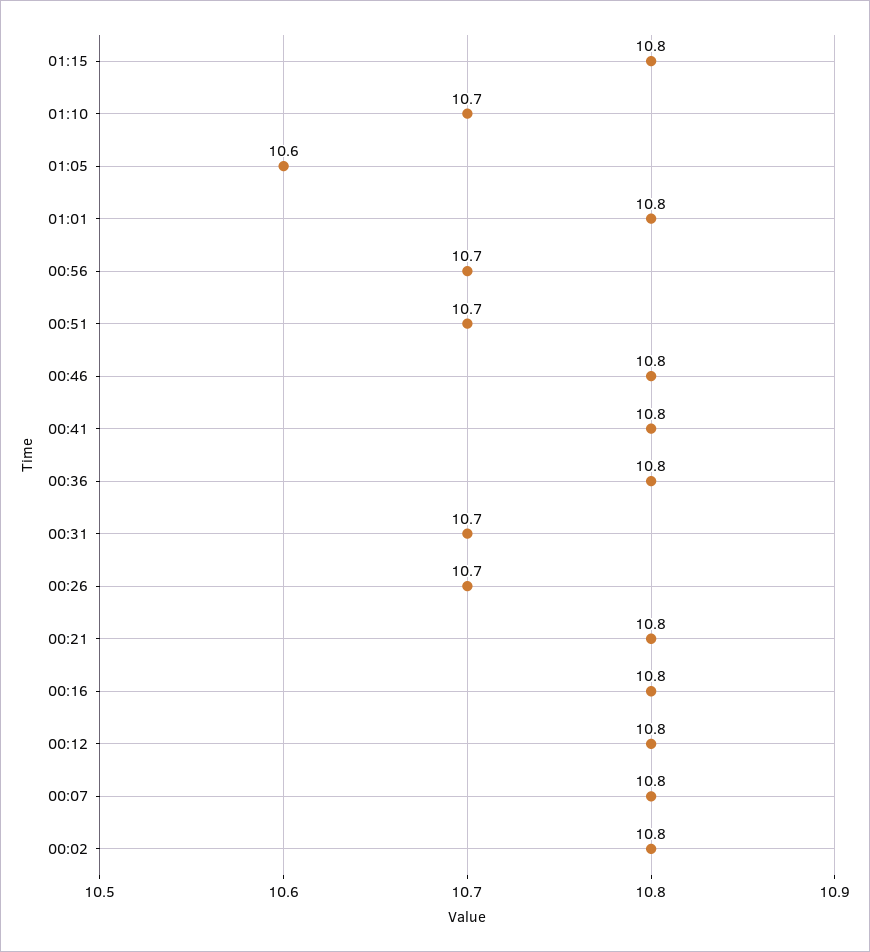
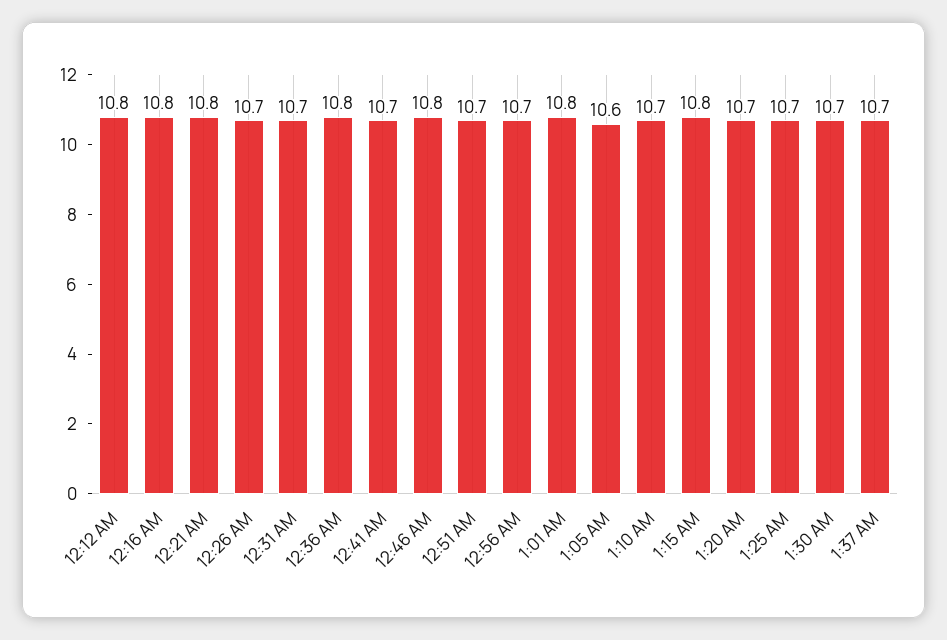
00:41: 10.8 -> 10.7
00:07: 10.8 -> none
00:02: 10.8 -> none
1:20 AM: none -> 10.7
1:25 AM: none -> 10.7
1:30 AM: none -> 10.7
1:37 AM: none -> 10.7

